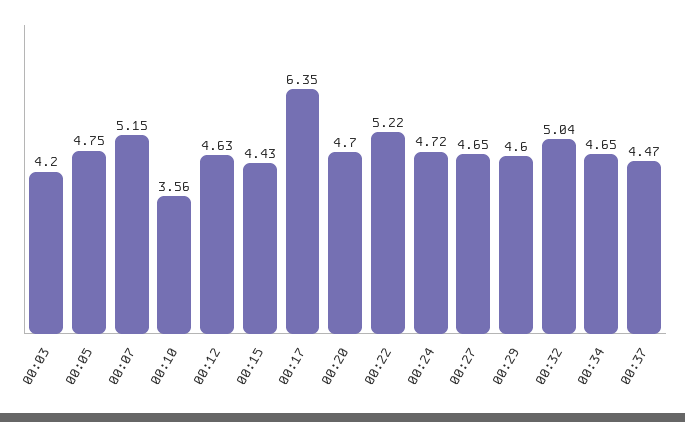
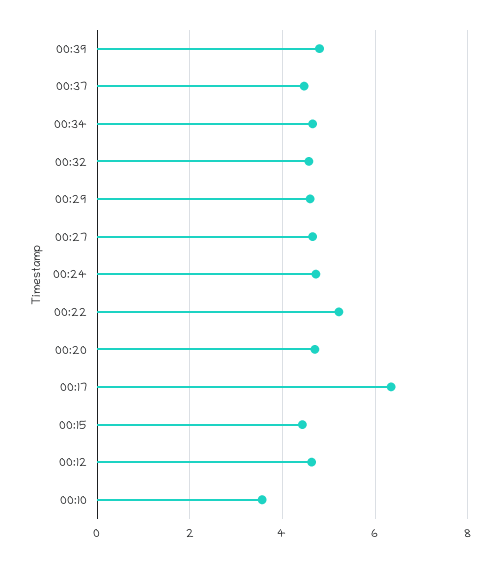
00:03: 4.2 -> none
00:05: 4.75 -> none
00:07: 5.15 -> none
00:32: 5.04 -> 4.6
00:39: none -> 4.8

